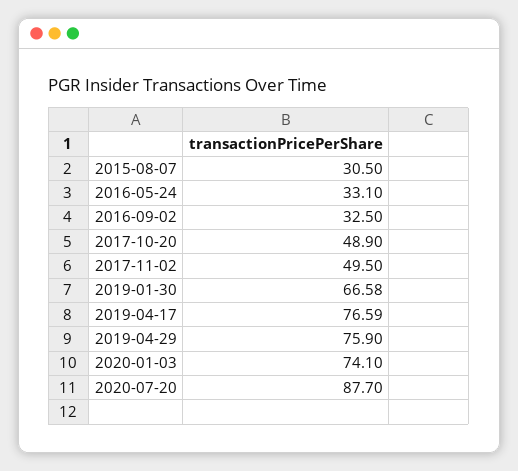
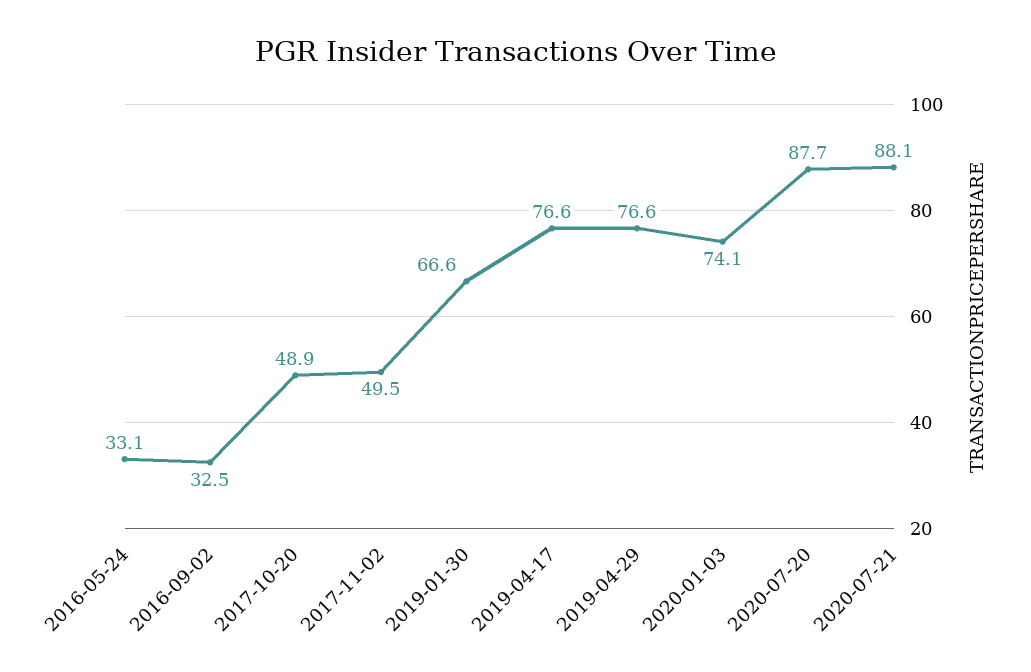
2015-08-07: 30.5 -> none
2019-04-29: 75.9 -> 76.6
2020-07-21: none -> 88.1

